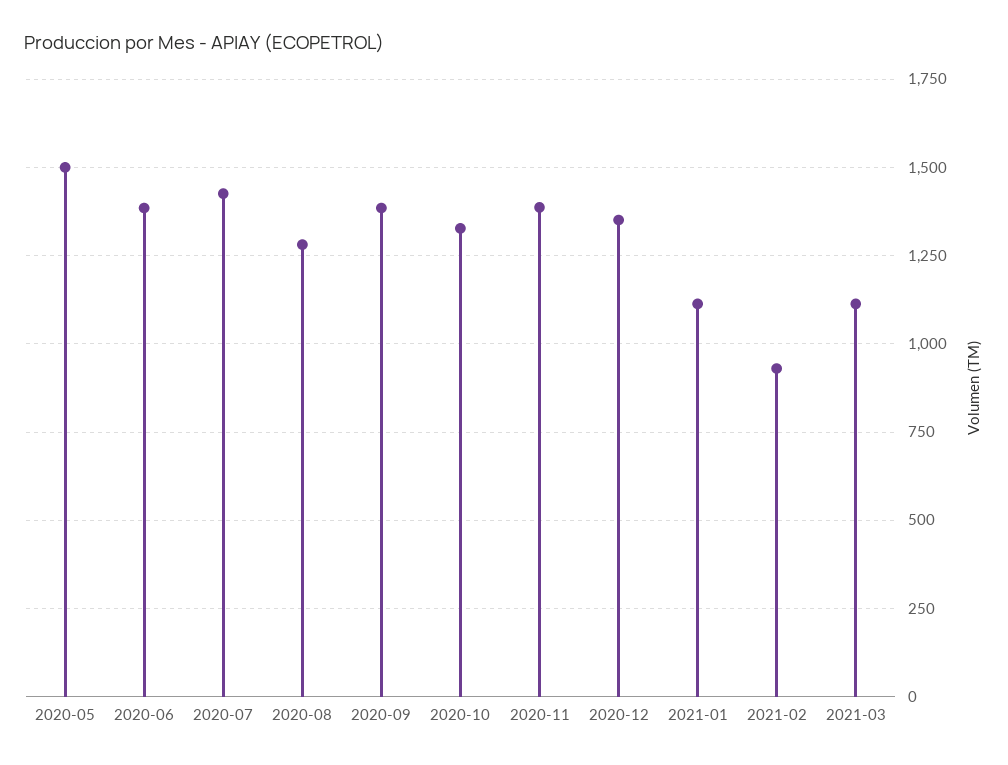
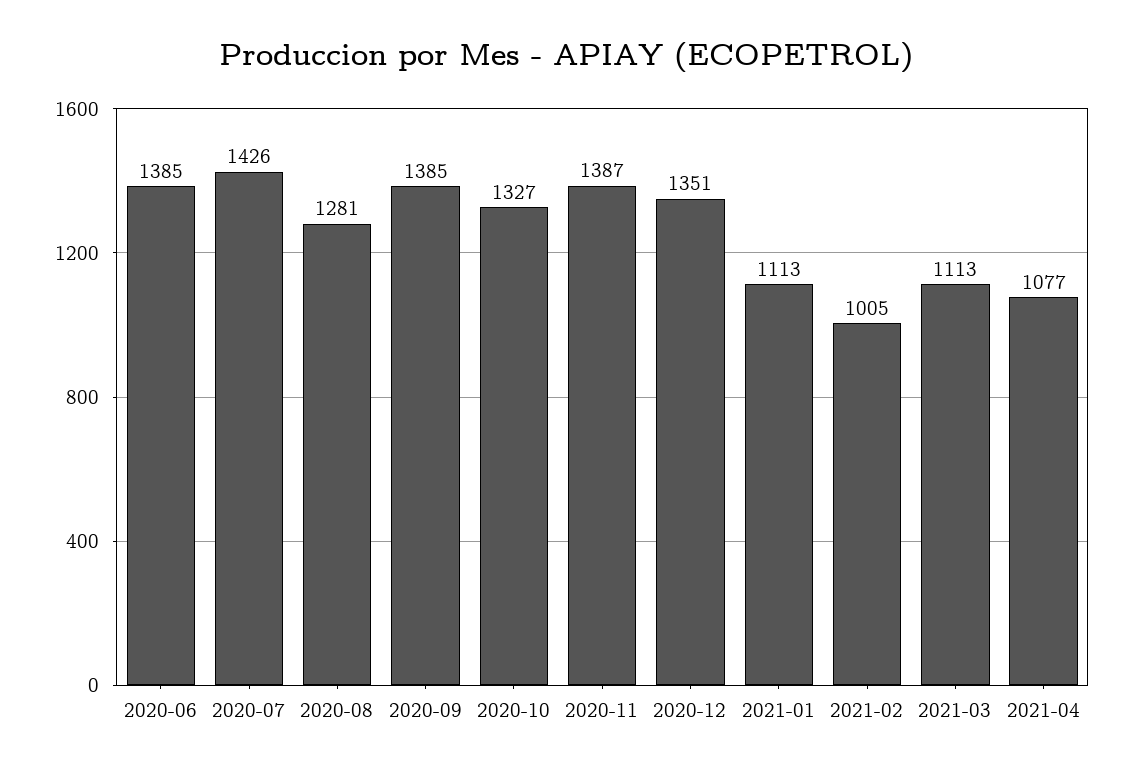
2020-05: 1500 -> none
2021-02: 925 -> 1005
2021-04: none -> 1077

